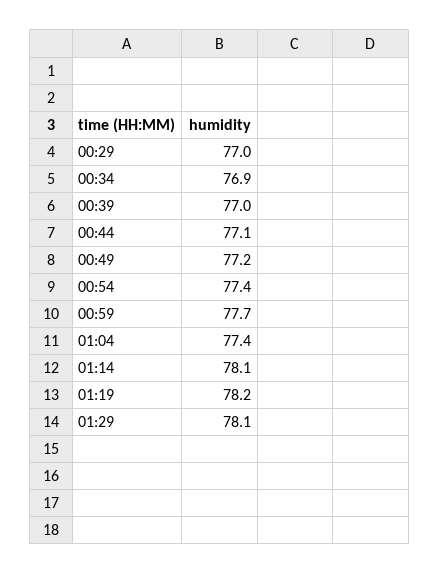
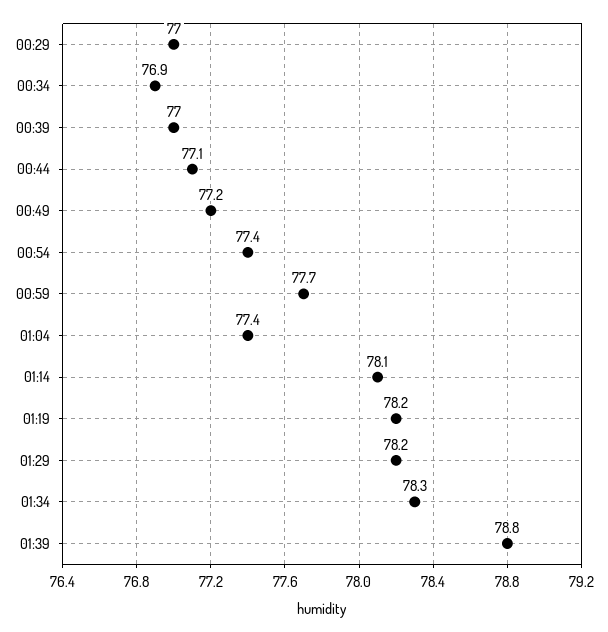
01:29: 78.1 -> 78.2
01:34: none -> 78.3
01:39: none -> 78.8

